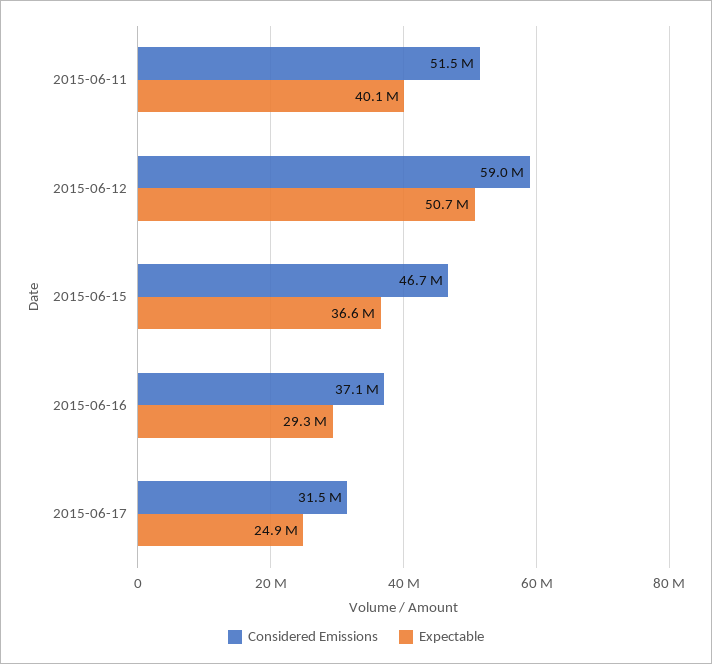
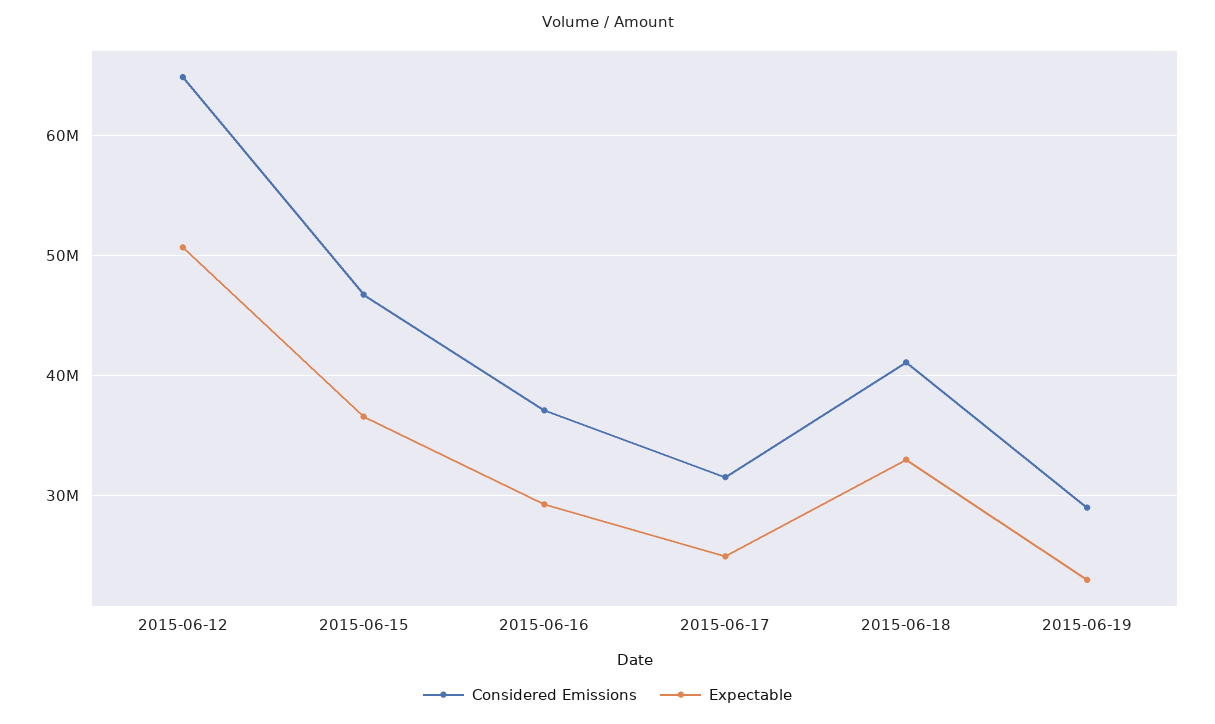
Considered Emissions, 2015-06-11: 51500000 -> none
Expectable, 2015-06-11: 40100000 -> none
Considered Emissions, 2015-06-12: 59000000 -> 65000000
Considered Emissions, 2015-06-18: none -> 41000000
Expectable, 2015-06-18: none -> 33000000
Considered Emissions, 2015-06-19: none -> 29000000
Expectable, 2015-06-19: none -> 23000000

